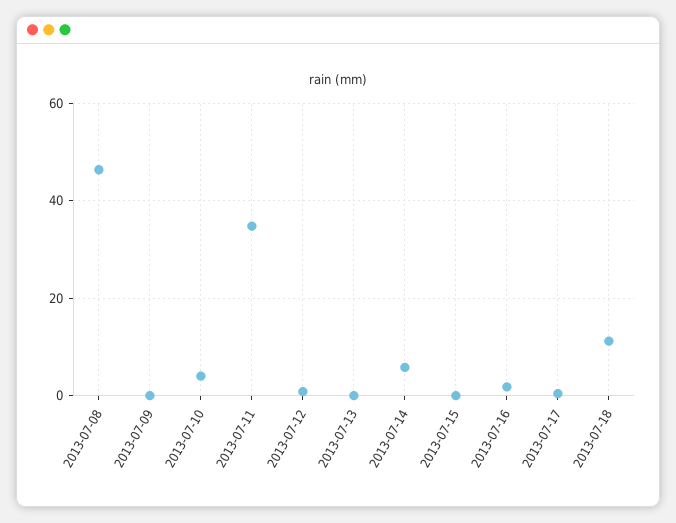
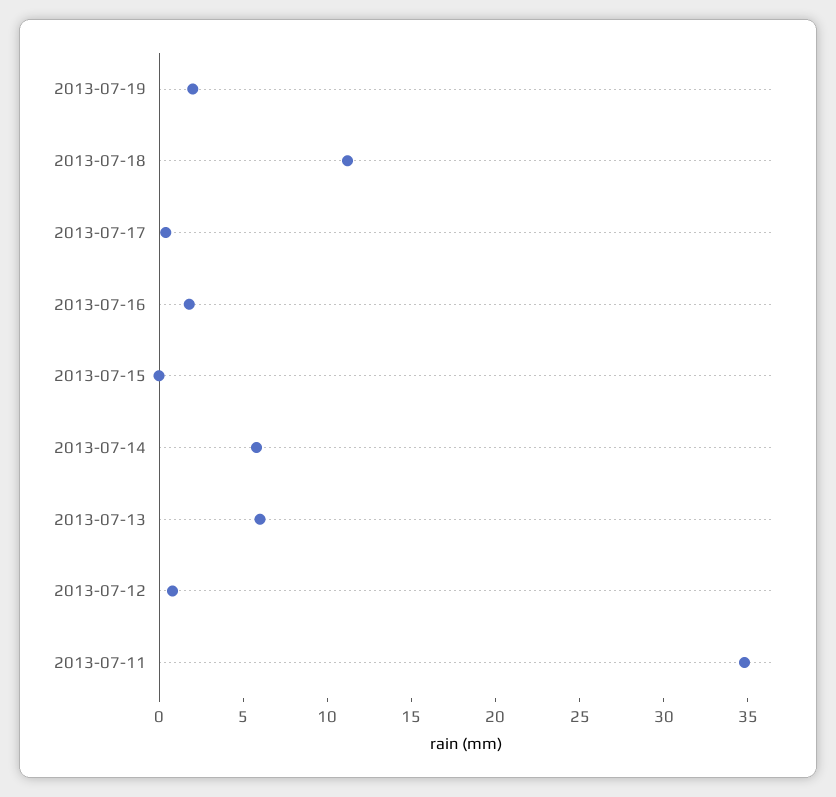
2013-07-08: 46 -> none
2013-07-09: 0 -> none
2013-07-10: 4 -> none
2013-07-13: 0 -> 6
2013-07-19: none -> 2

